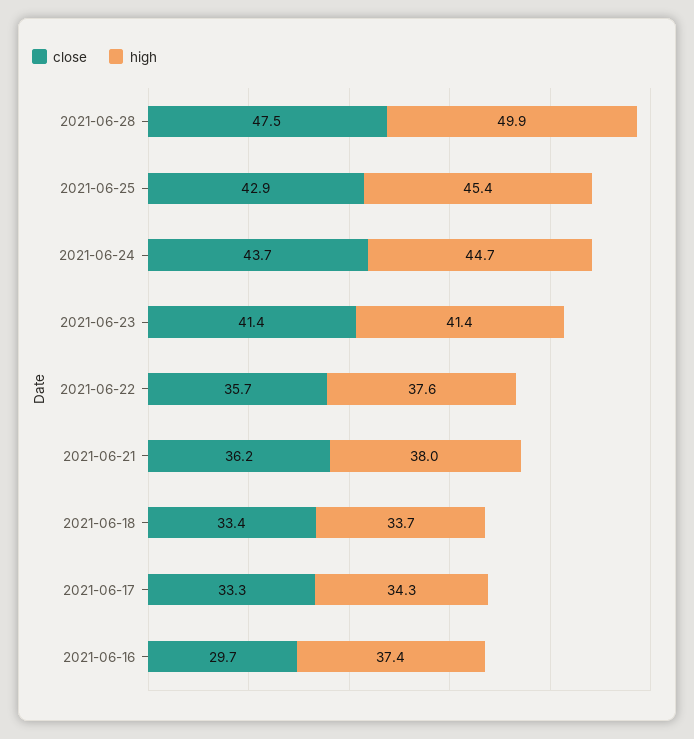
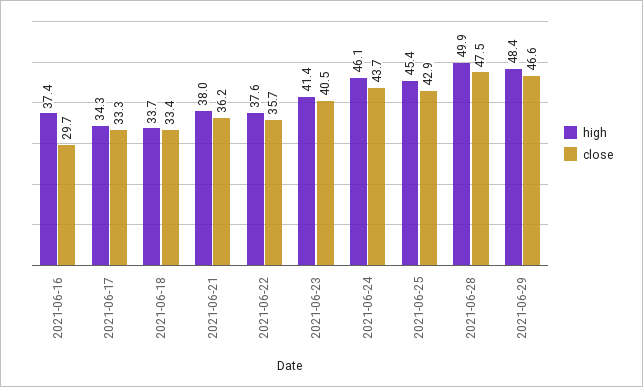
high, 2021-06-24: 44.7 -> 46.1
close, 2021-06-23: 41.4 -> 40.5
high, 2021-06-29: none -> 48.4
close, 2021-06-29: none -> 46.6

